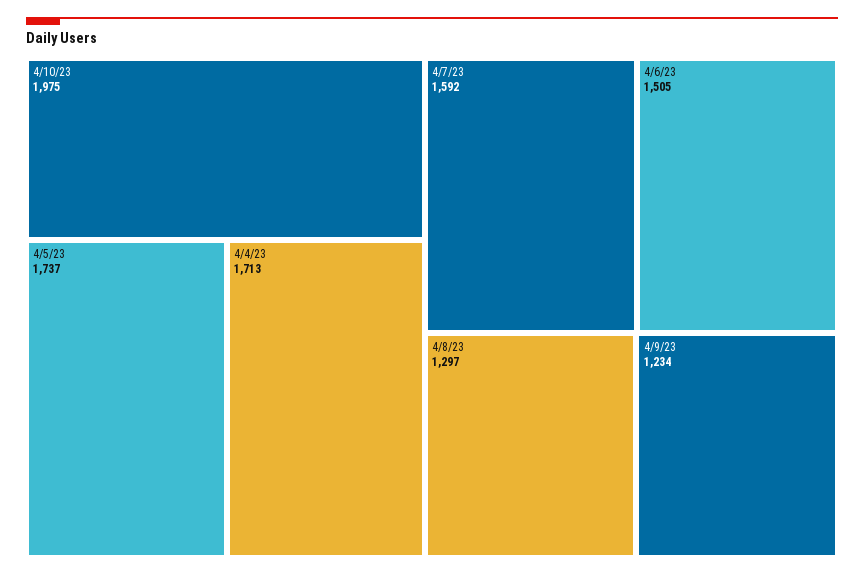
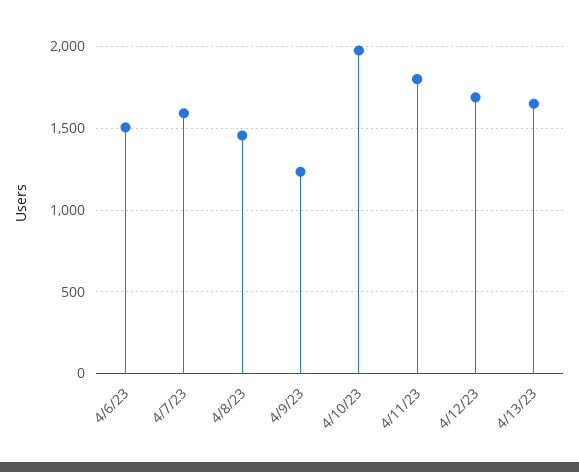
4/5/23: 1737 -> none
4/4/23: 1713 -> none
4/8/23: 1297 -> 1450
4/11/23: none -> 1800
4/12/23: none -> 1700
4/13/23: none -> 1650

